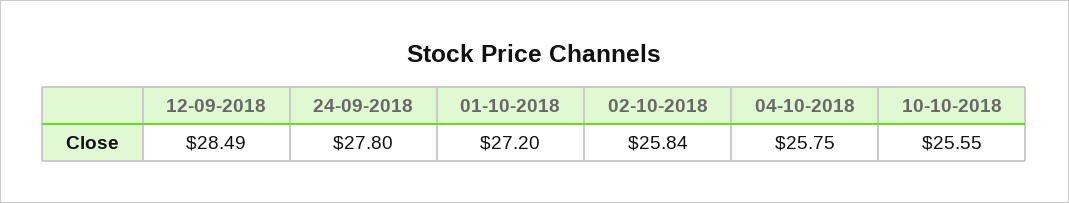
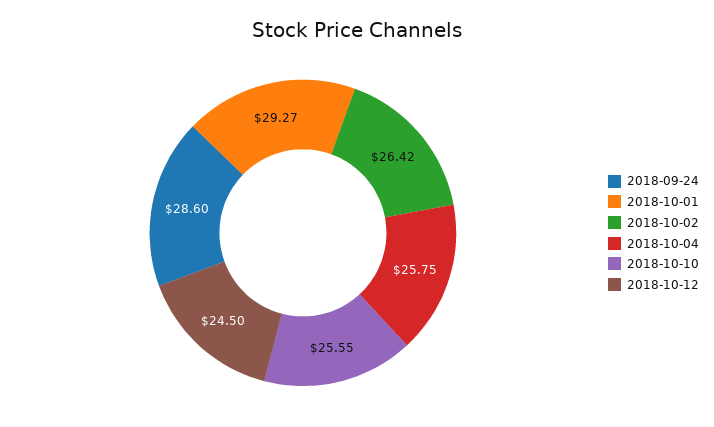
12-09-2018: 28.49 -> none
24-09-2018: 27.8 -> 28.6
01-10-2018: 27.2 -> 29.27
02-10-2018: 25.84 -> 26.42
2018-10-12: none -> 24.5

